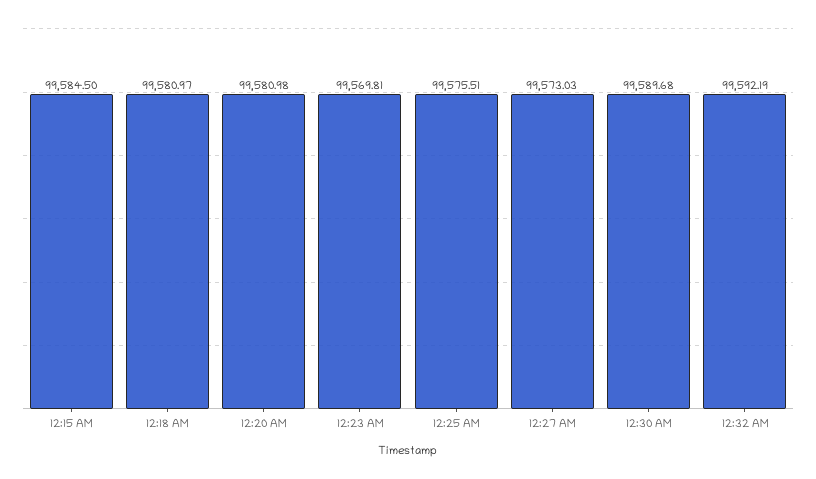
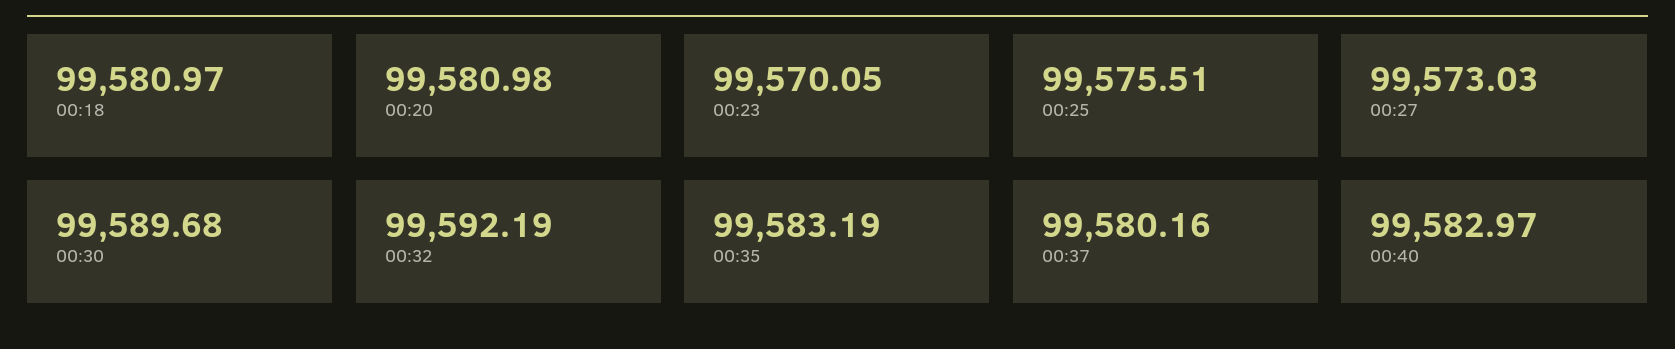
12:15 AM: 99584.5 -> none
12:23 AM: 99569.81 -> 99570.05
00:35: none -> 99583.19
00:37: none -> 99580.16
00:40: none -> 99582.97

